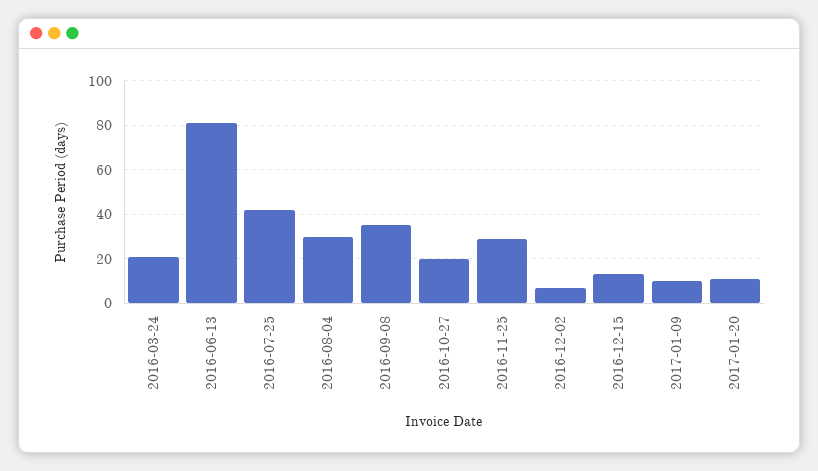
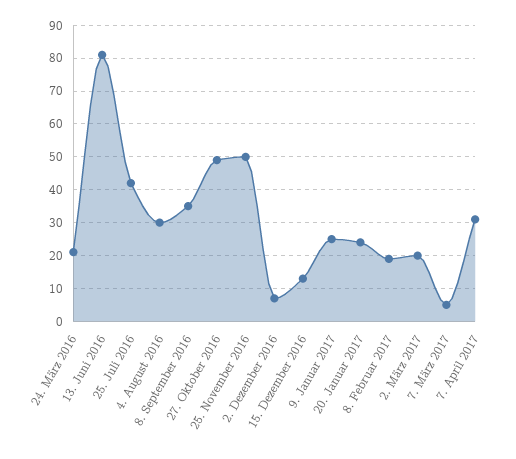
2016-10-27: 20 -> 50
2016-11-25: 30 -> 50
2017-01-09: 10 -> 25
2017-01-20: 10 -> 25
8. Februar 2017: none -> 20
2. März 2017: none -> 20
7. März 2017: none -> 5
7. April 2017: none -> 30

